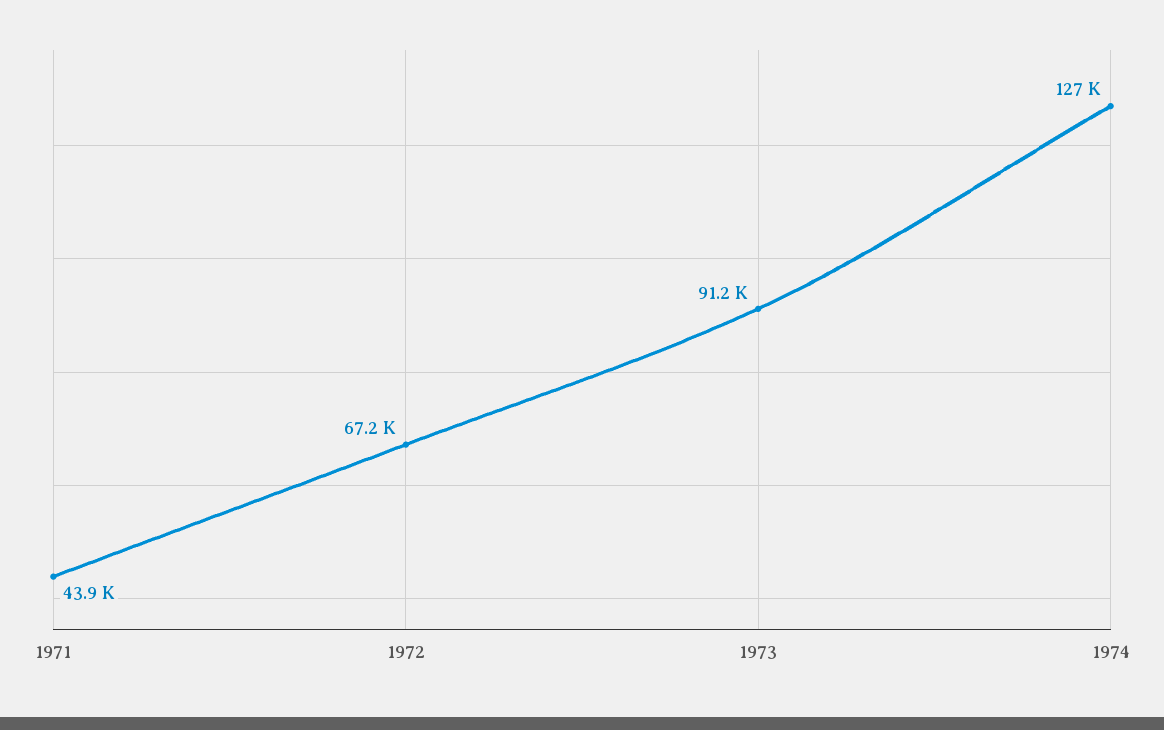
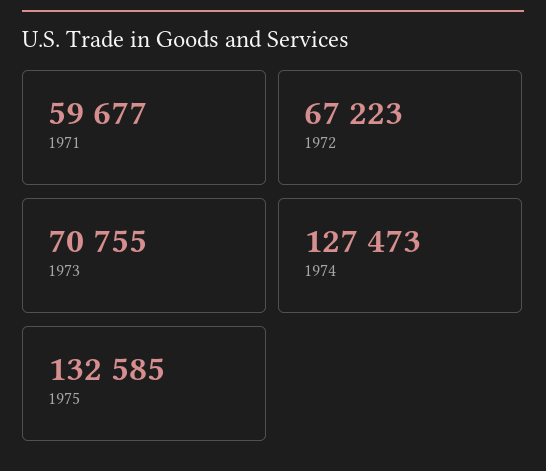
1971: 43900 -> 59677
1973: 91200 -> 70755
1975: none -> 132585

